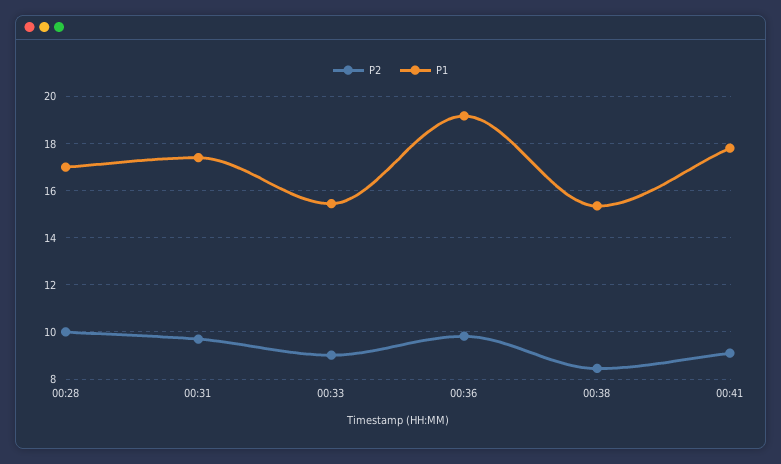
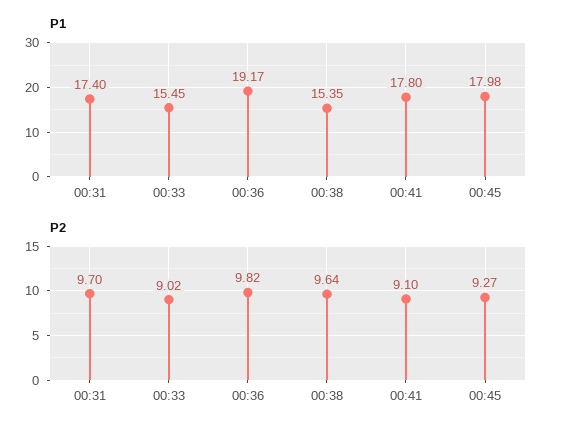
P2, 00:28: 10 -> none
P1, 00:28: 17 -> none
P2, 00:38: 8.5 -> 9.64
P1, 00:45: none -> 17.98
P2, 00:45: none -> 9.27

